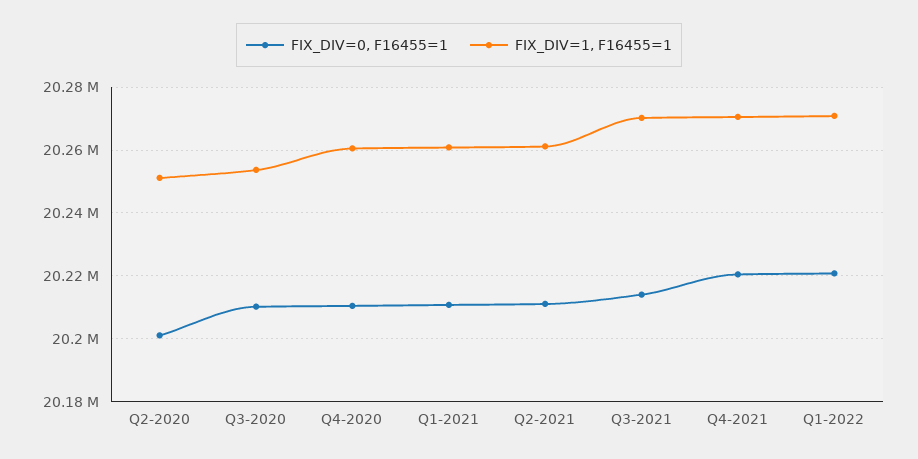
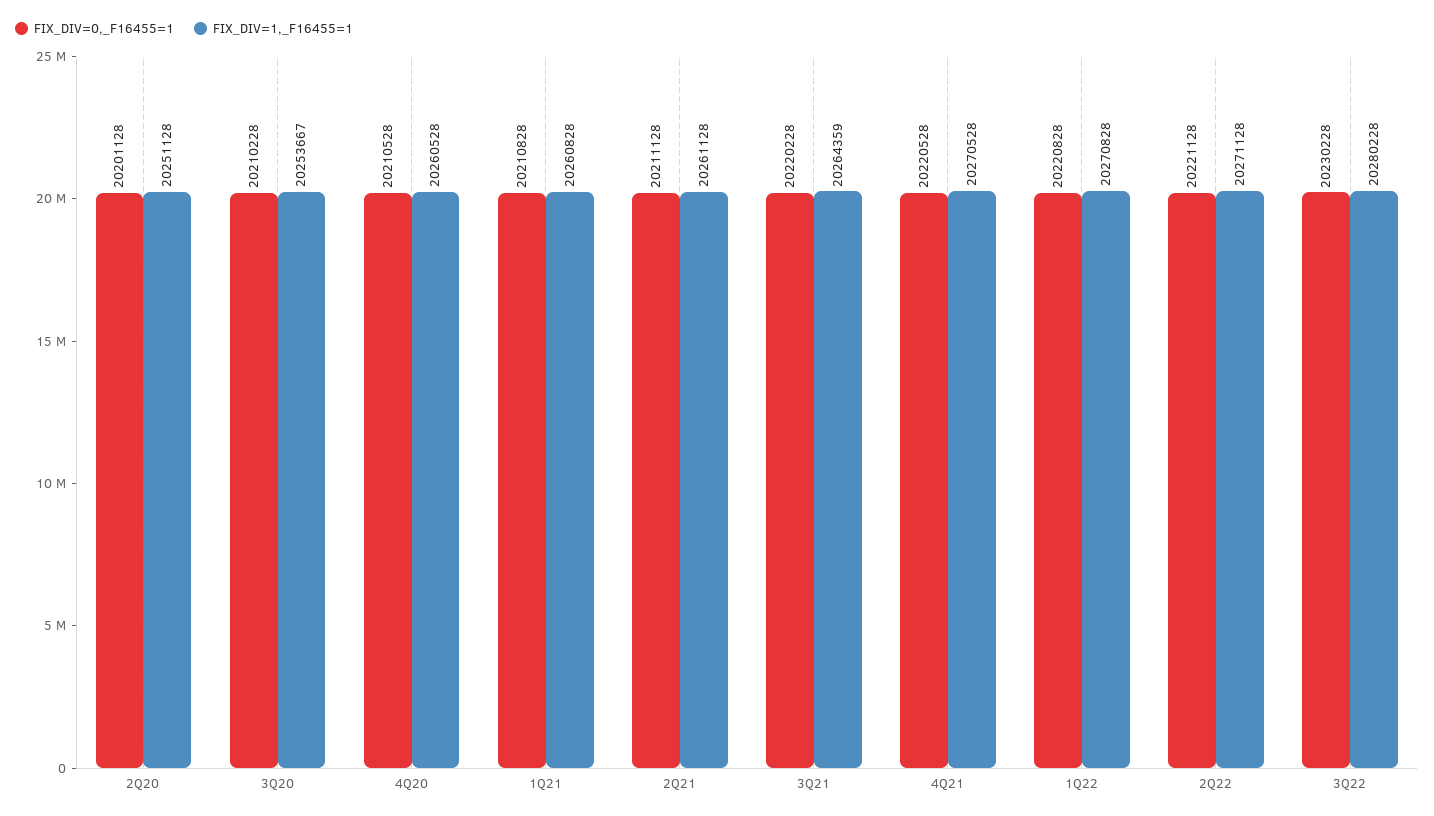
FIX_DIV=0, F16455=1, Q3-2021: 20214000 -> 20220228
FIX_DIV=1, F16455=1, Q3-2021: 20270000 -> 20264359
FIX_DIV=0, F16455=1, 2Q22: none -> 20221128
FIX_DIV=1, F16455=1, 2Q22: none -> 20271128
FIX_DIV=0, F16455=1, 3Q22: none -> 20230228
FIX_DIV=1, F16455=1, 3Q22: none -> 20280228

